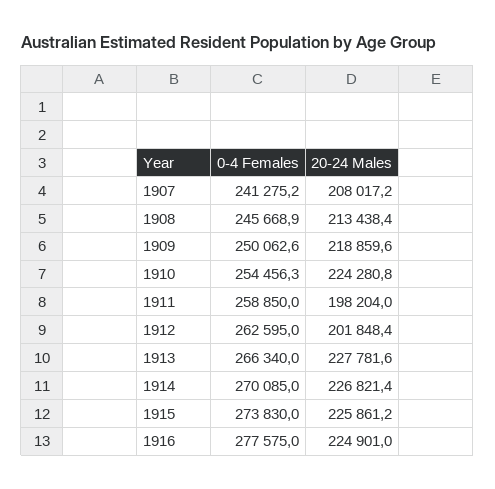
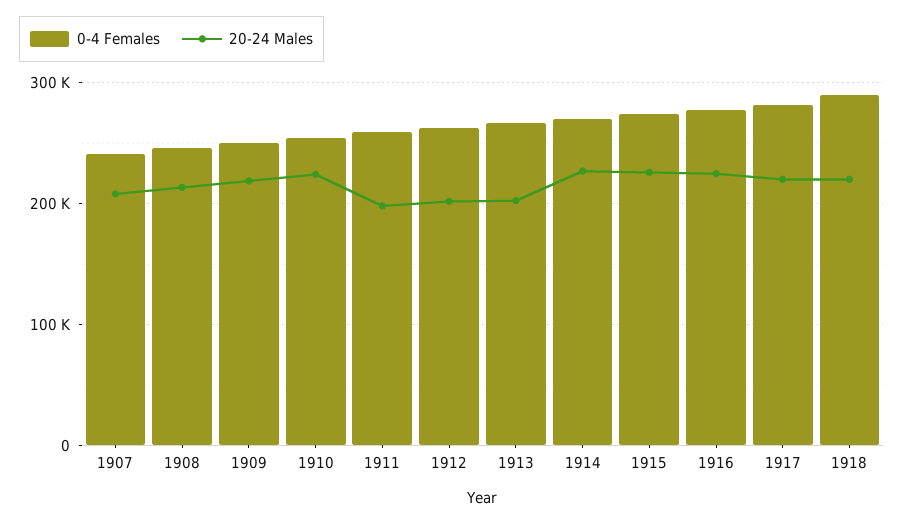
20-24 Males, 1913: 227781.6 -> 200000
0-4 Females, 1917: none -> 280000
20-24 Males, 1917: none -> 220000
0-4 Females, 1918: none -> 290000
20-24 Males, 1918: none -> 220000

